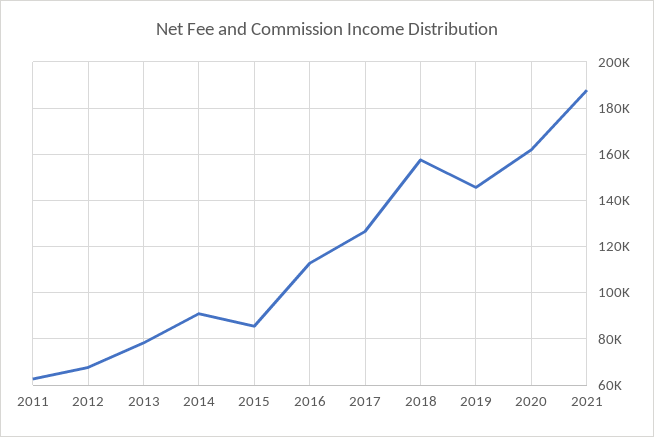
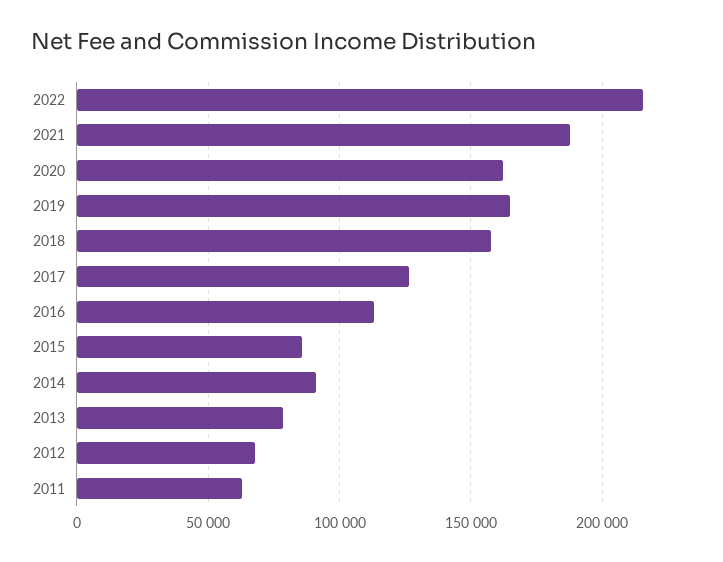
2019: 145000 -> 165000
2022: none -> 215000

